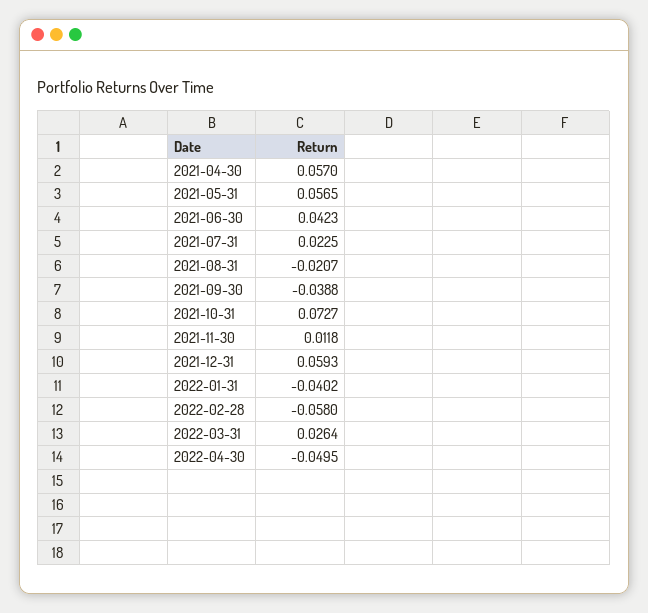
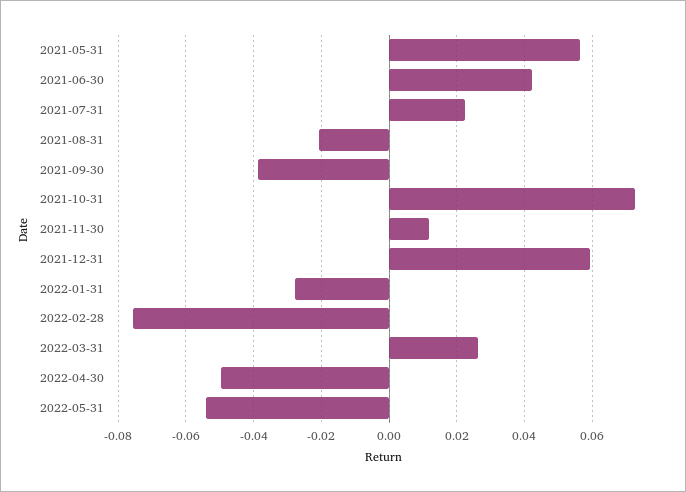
2021-04-30: 0.057 -> none
2022-01-31: -0.0402 -> -0.028
2022-02-28: -0.058 -> -0.076
2022-05-31: none -> -0.054

